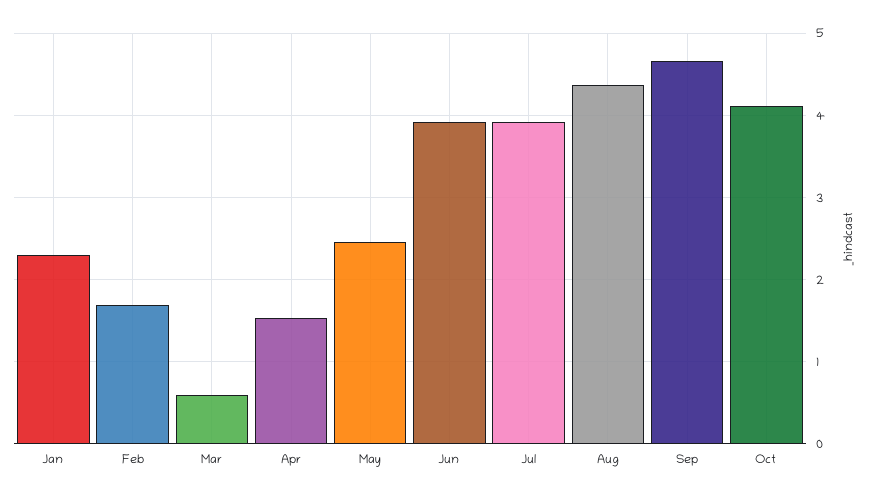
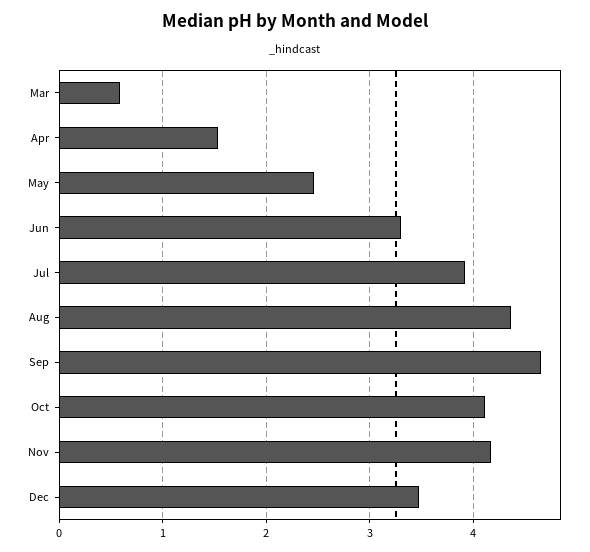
Jan: 2.3 -> none
Feb: 1.7 -> none
Jun: 3.9 -> 3.3
Nov: none -> 4.2
Dec: none -> 3.5

